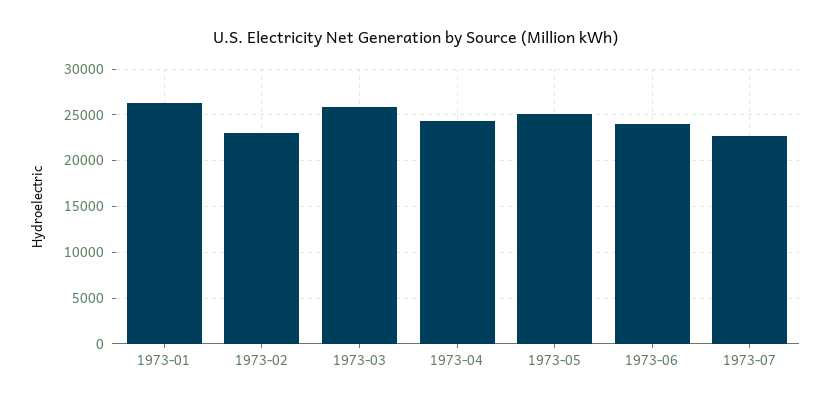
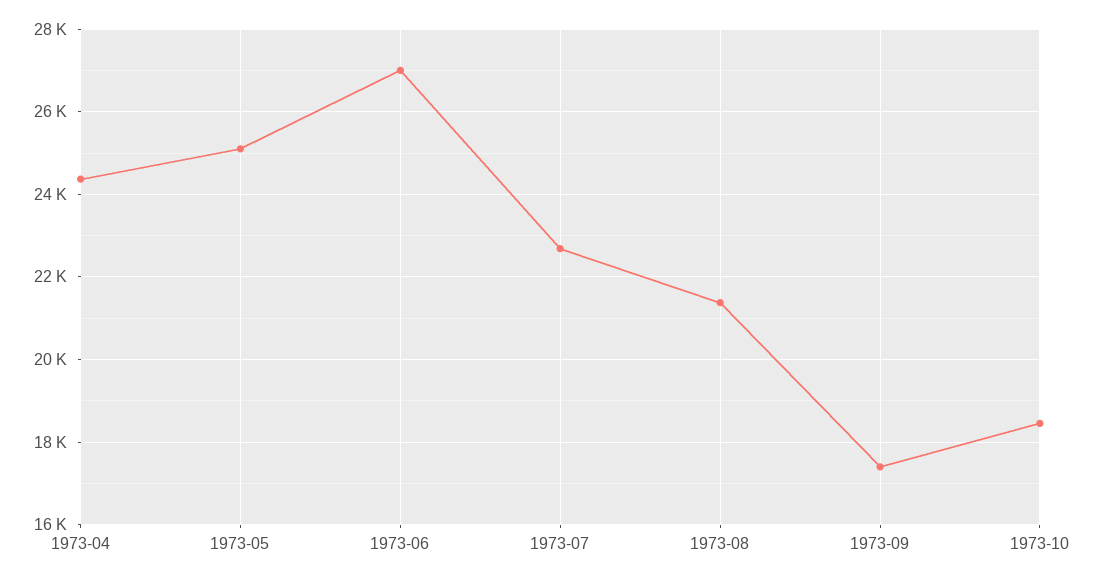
1973-01: 26000 -> none
1973-02: 23000 -> none
1973-03: 26000 -> none
1973-06: 24000 -> 27000
1973-08: none -> 21400
1973-09: none -> 17400
1973-10: none -> 18400

